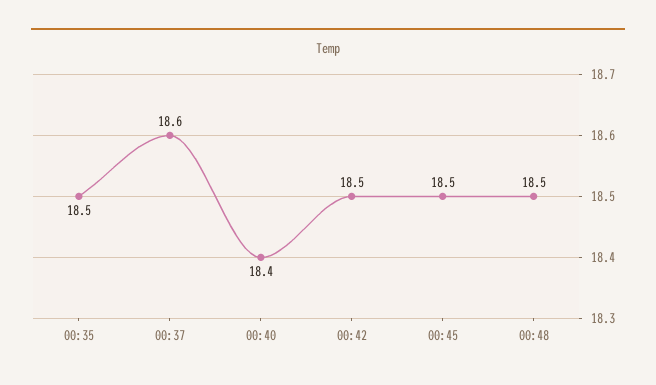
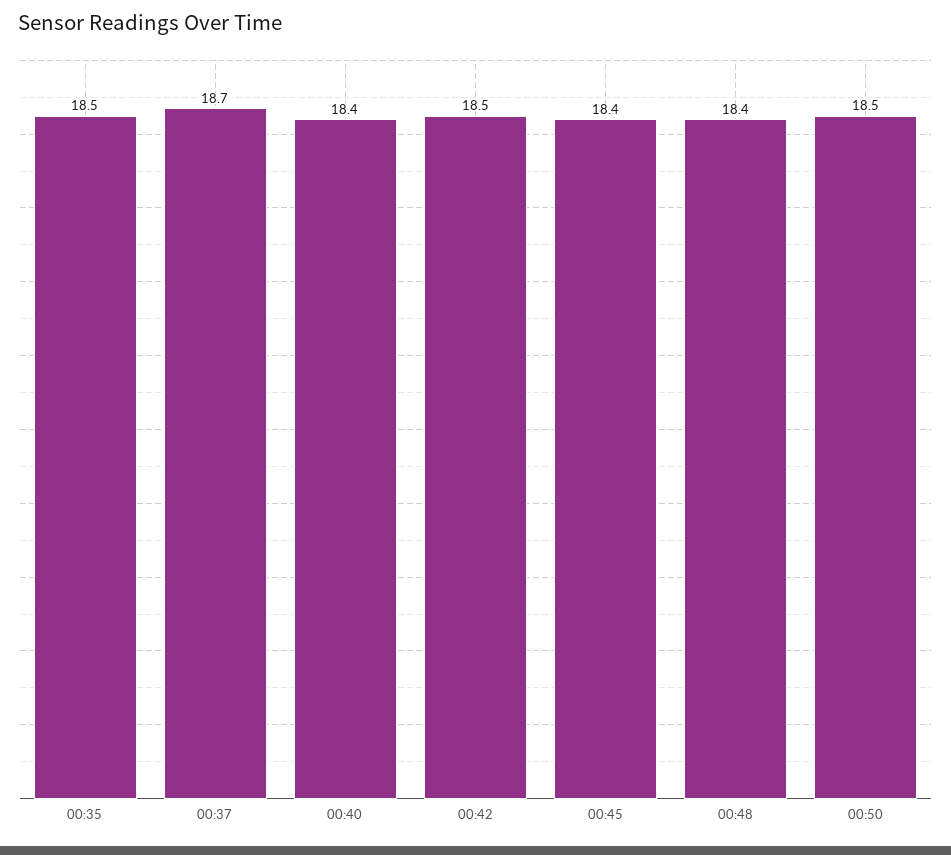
00:37: 18.6 -> 18.7
00:45: 18.5 -> 18.4
00:48: 18.5 -> 18.4
00:50: none -> 18.5

